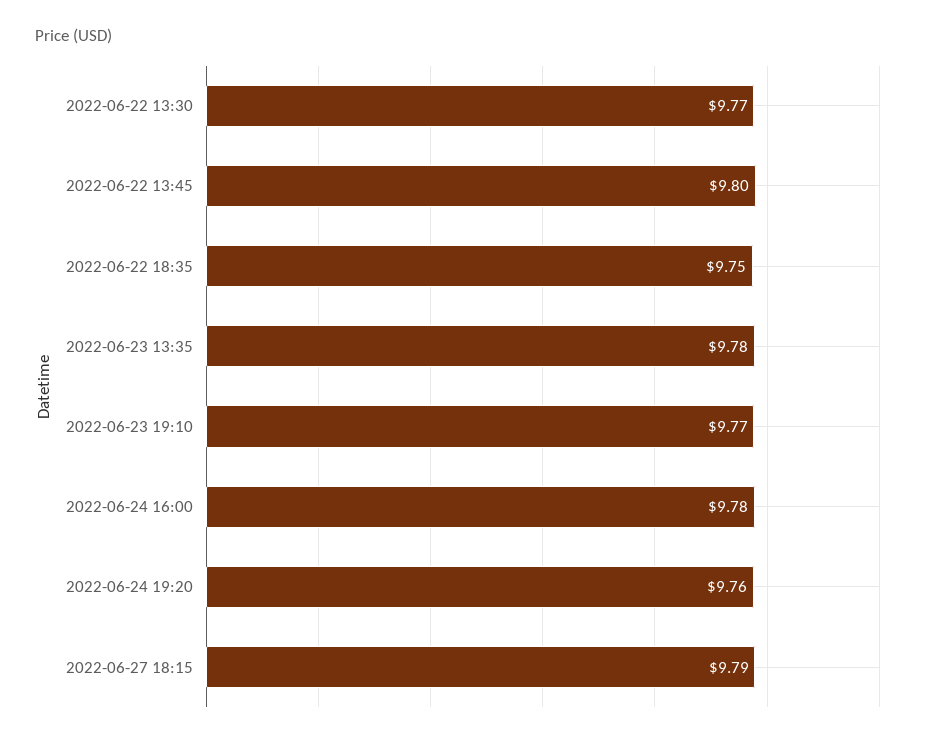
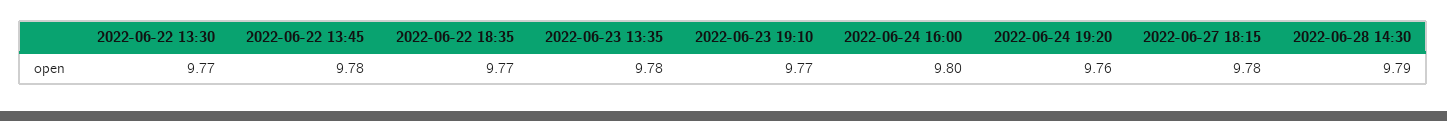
2022-06-22 13:45: 9.8 -> 9.78
2022-06-22 18:35: 9.75 -> 9.77
2022-06-24 16:00: 9.78 -> 9.8
2022-06-27 18:15: 9.79 -> 9.78
2022-06-28 14:30: none -> 9.79

